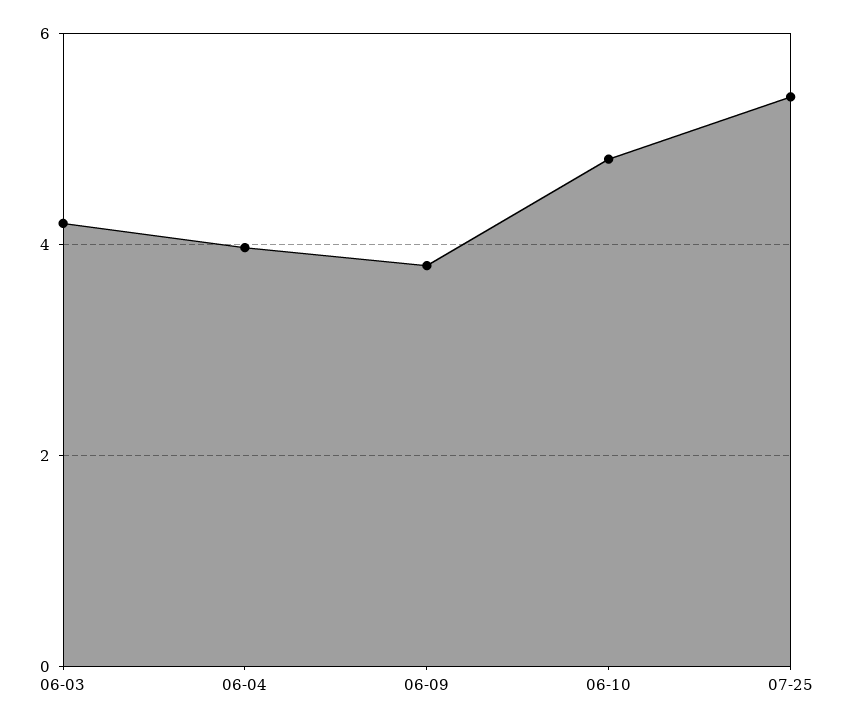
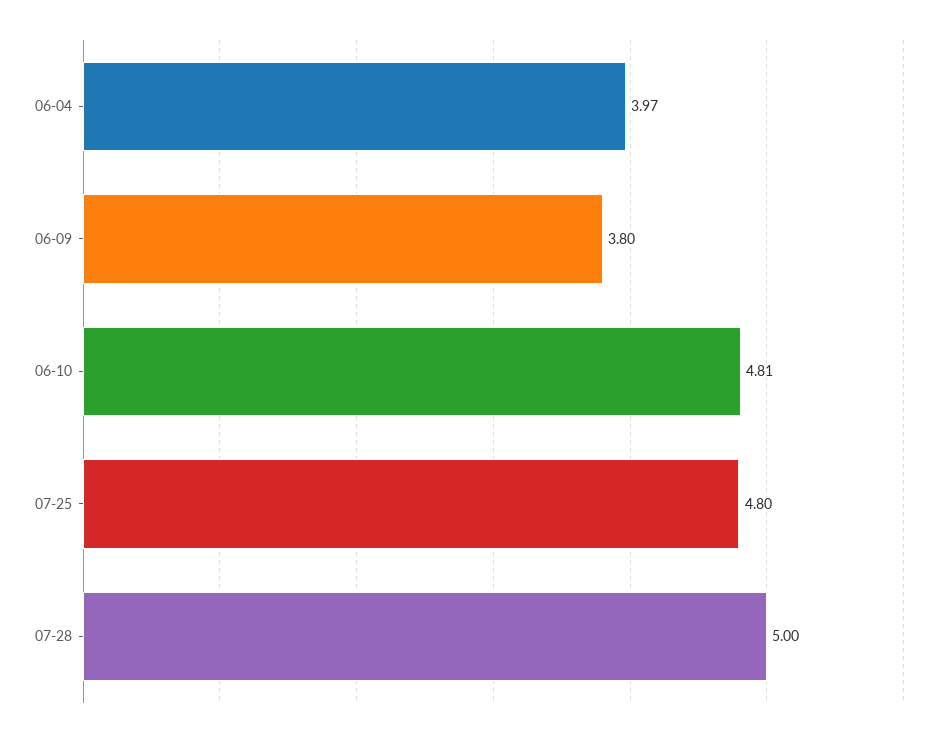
06-03: 4.2 -> none
07-25: 5.4 -> 4.8
07-28: none -> 5

